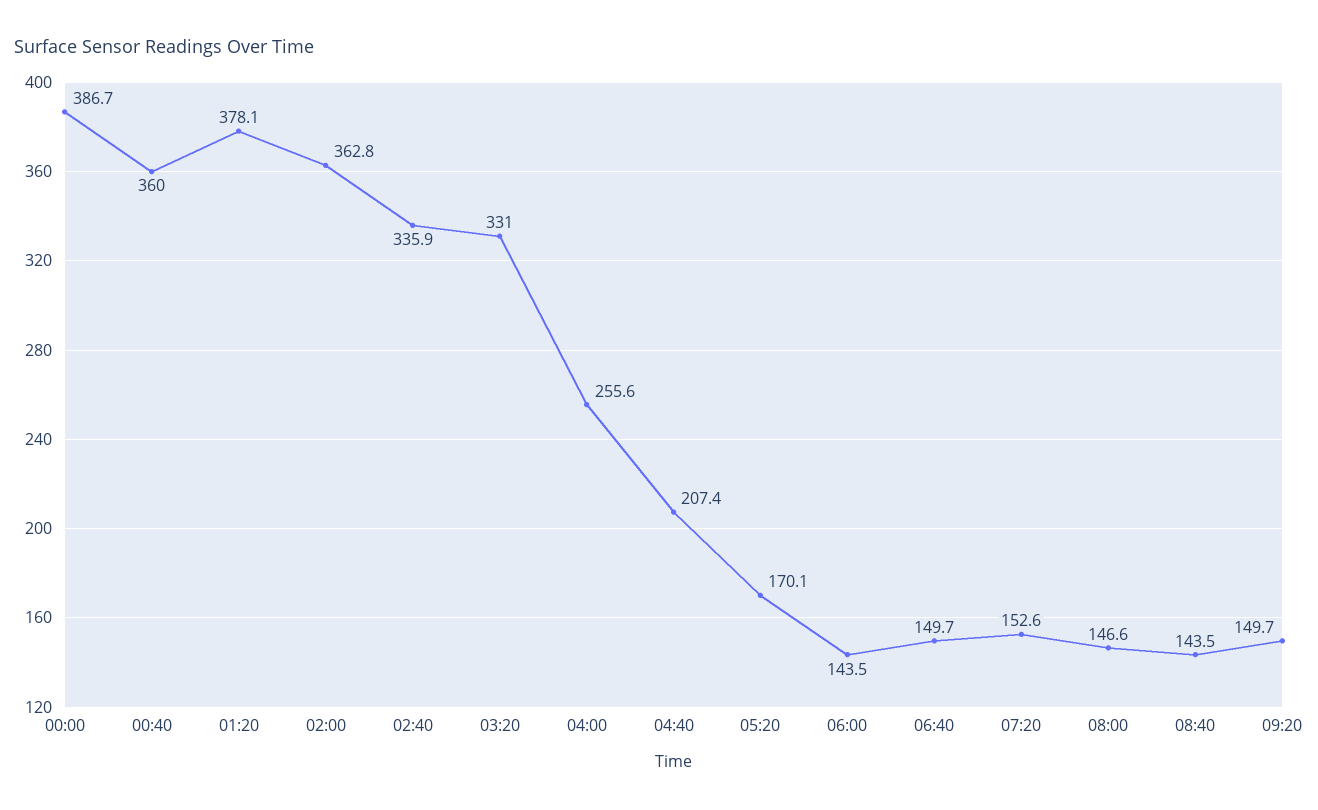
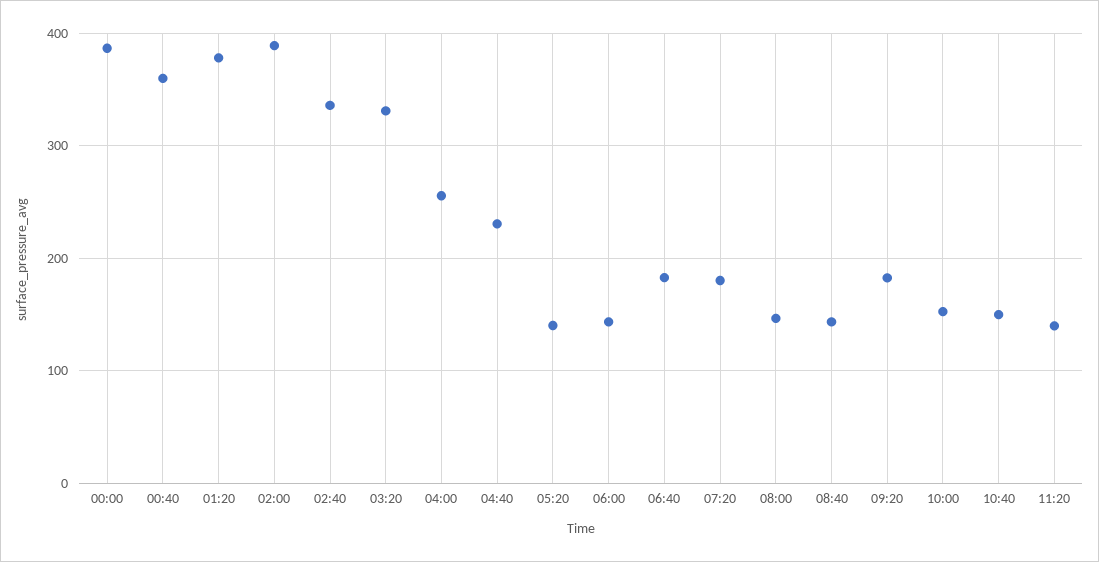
02:00: 362.8 -> 390
04:40: 207.4 -> 230
05:20: 170.1 -> 140
06:40: 149.7 -> 180
07:20: 152.6 -> 180
09:20: 149.7 -> 180
10:00: none -> 150
10:40: none -> 150
11:20: none -> 140

